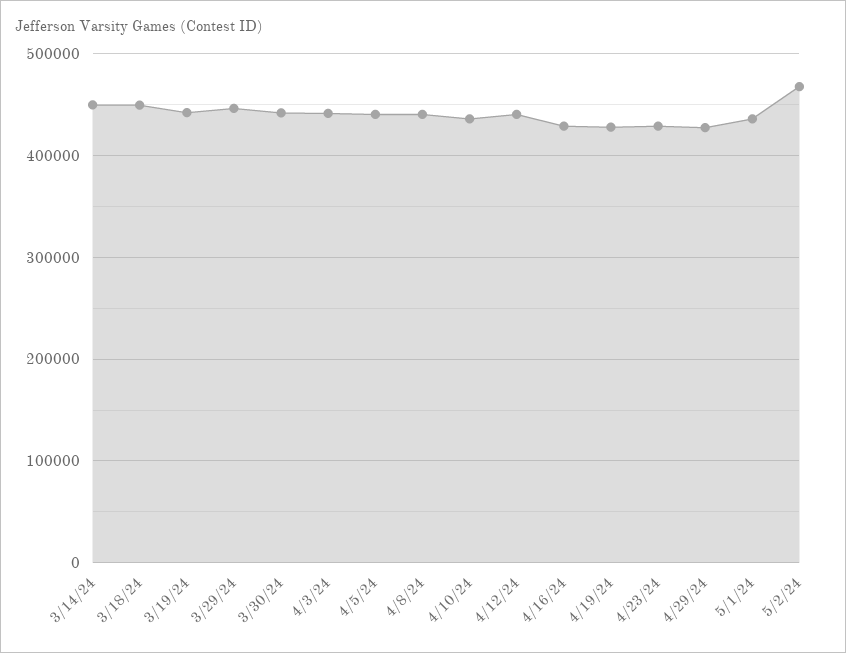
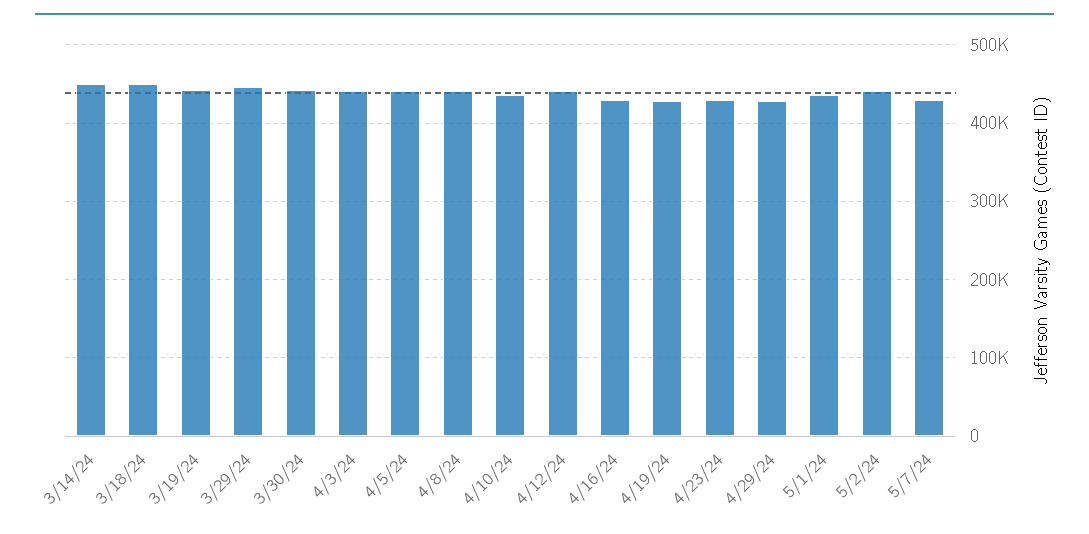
5/2/24: 470000 -> 440000
5/7/24: none -> 430000

